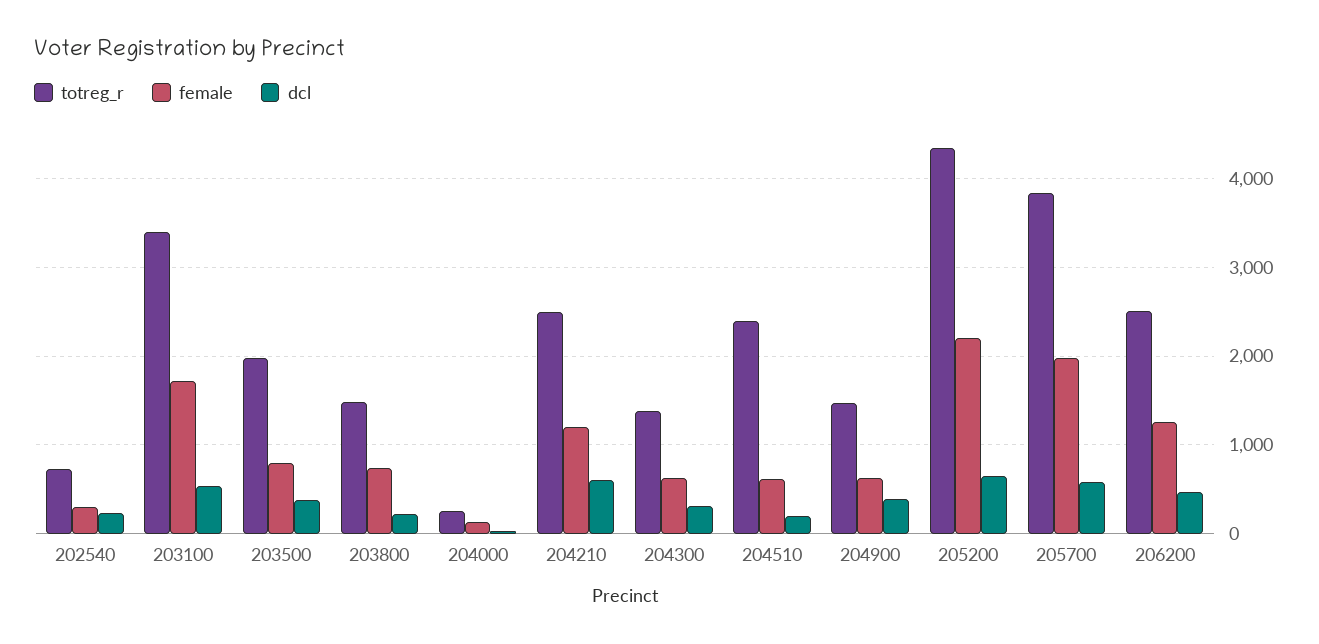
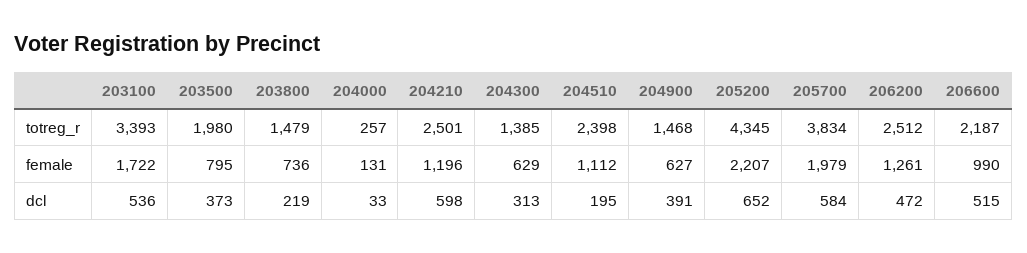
totreg_r, 202540: 700 -> none
female, 202540: 300 -> none
dcl, 202540: 200 -> none
female, 204510: 600 -> 1112
totreg_r, 206600: none -> 2187
female, 206600: none -> 990
dcl, 206600: none -> 515

